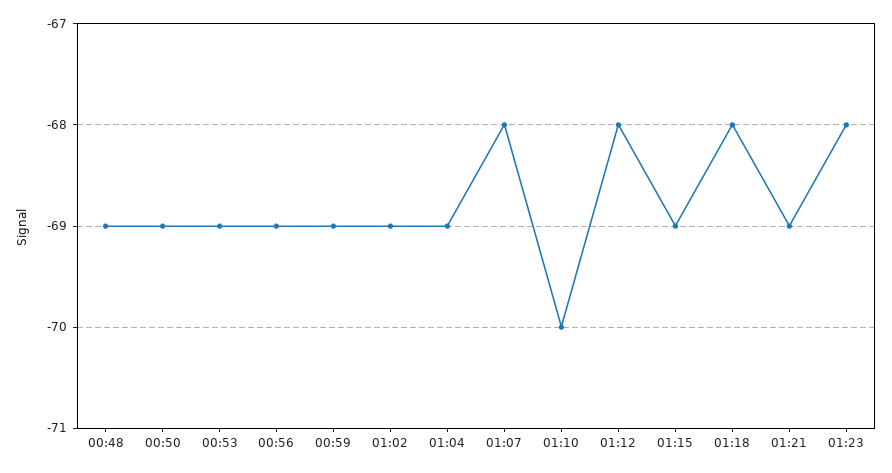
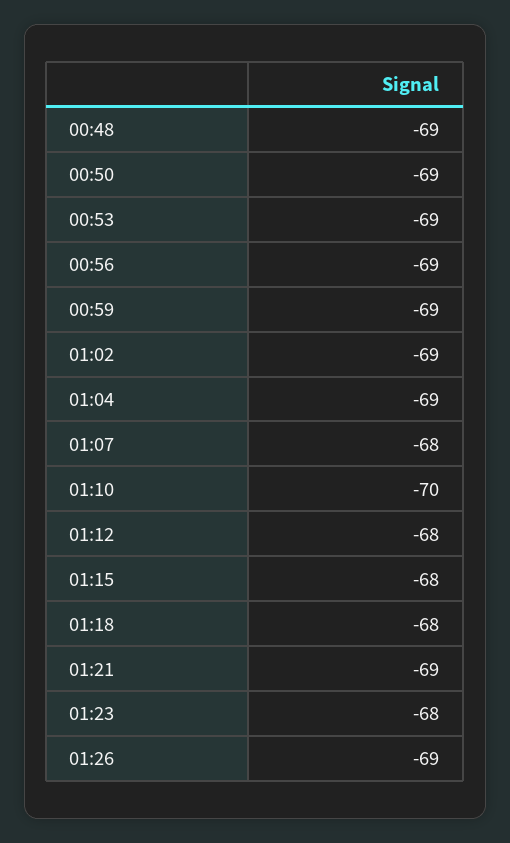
01:15: -69 -> -68
01:26: none -> -69

